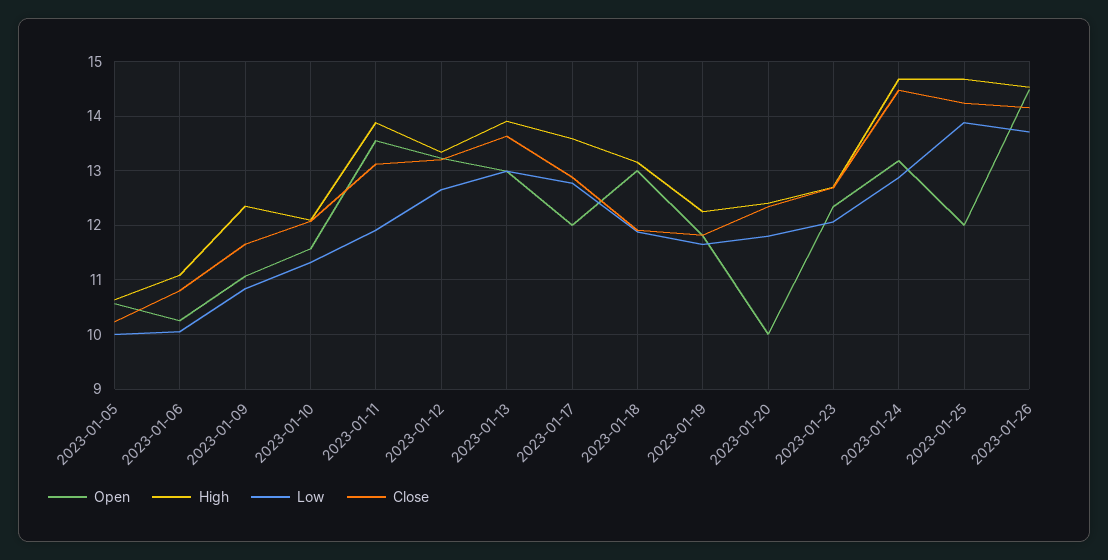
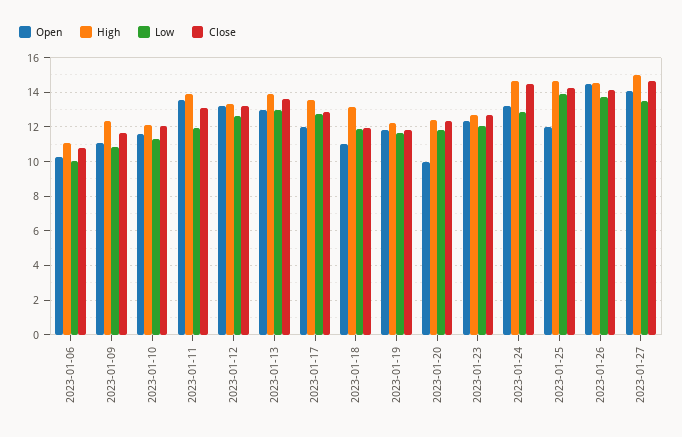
Open, 2023-01-05: 10.6 -> none
High, 2023-01-05: 10.6 -> none
Low, 2023-01-05: 10 -> none
Close, 2023-01-05: 10.2 -> none
Open, 2023-01-18: 13 -> 11
Open, 2023-01-27: none -> 14
High, 2023-01-27: none -> 15
Low, 2023-01-27: none -> 13.5
Close, 2023-01-27: none -> 14.5

